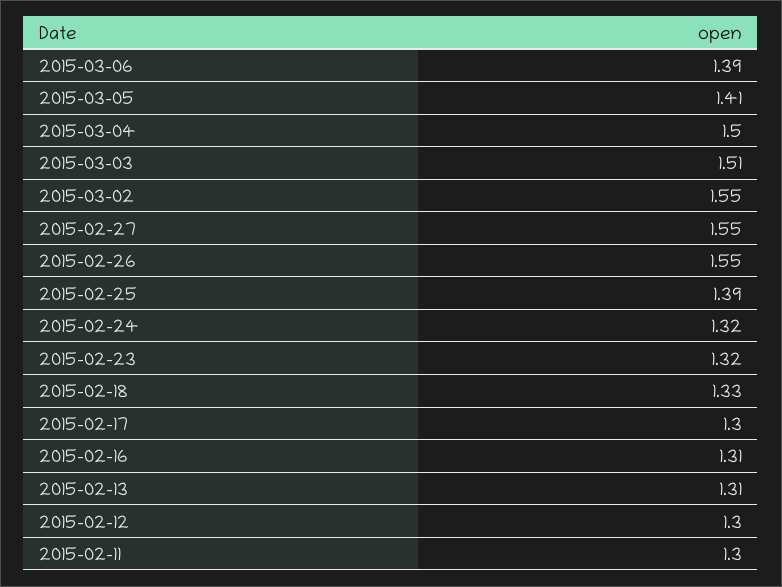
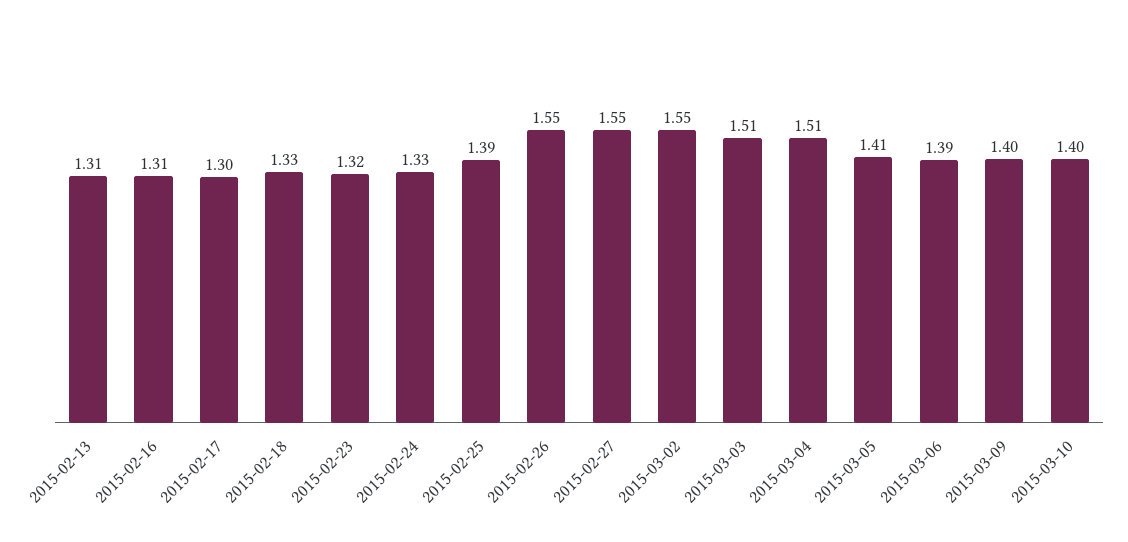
2015-03-04: 1.5 -> 1.51
2015-02-24: 1.32 -> 1.33
2015-02-12: 1.3 -> none
2015-02-11: 1.3 -> none
2015-03-09: none -> 1.4
2015-03-10: none -> 1.4

